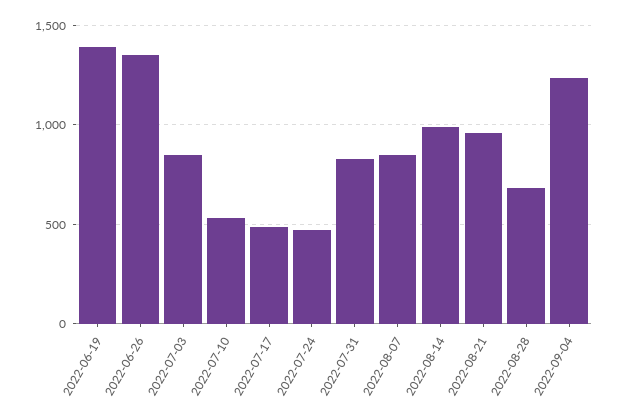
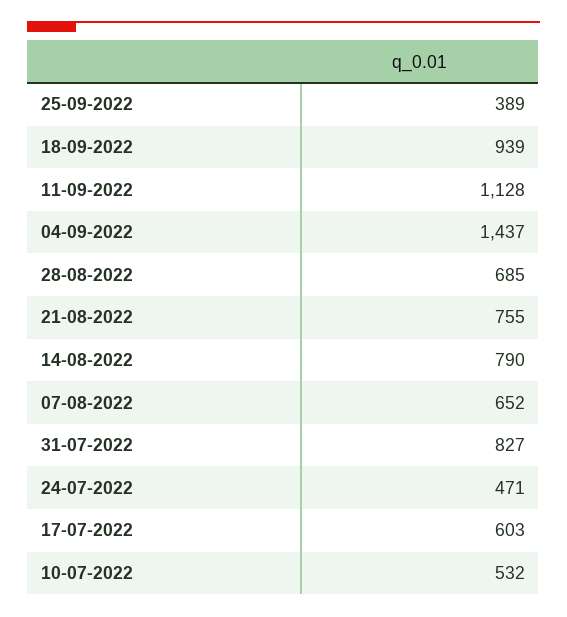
2022-06-19: 1400 -> none
2022-06-26: 1350 -> none
2022-07-03: 850 -> none
2022-07-17: 500 -> 603
2022-08-07: 850 -> 652
2022-08-14: 1000 -> 790
2022-08-21: 950 -> 755
2022-09-04: 1250 -> 1437
25-09-2022: none -> 389
18-09-2022: none -> 939
11-09-2022: none -> 1128

